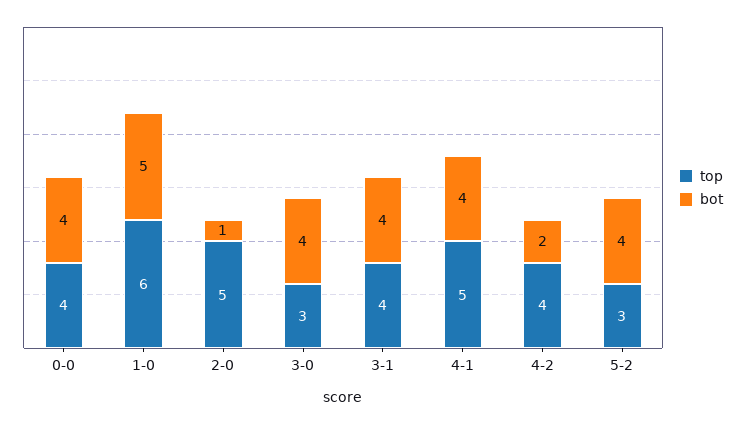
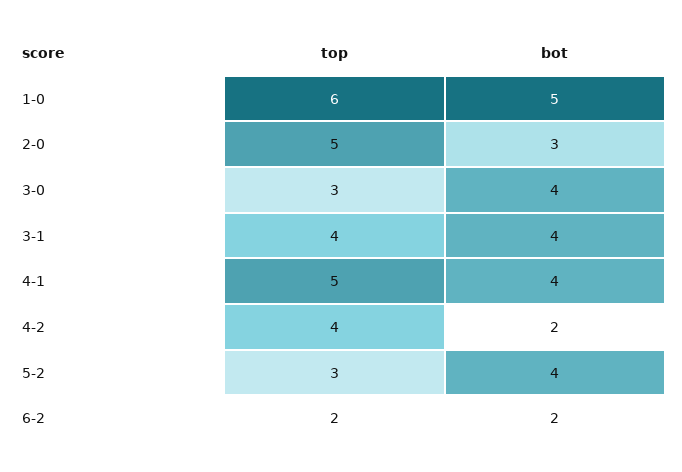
top, 0-0: 4 -> none
bot, 0-0: 4 -> none
bot, 2-0: 1 -> 3
top, 6-2: none -> 2
bot, 6-2: none -> 2

